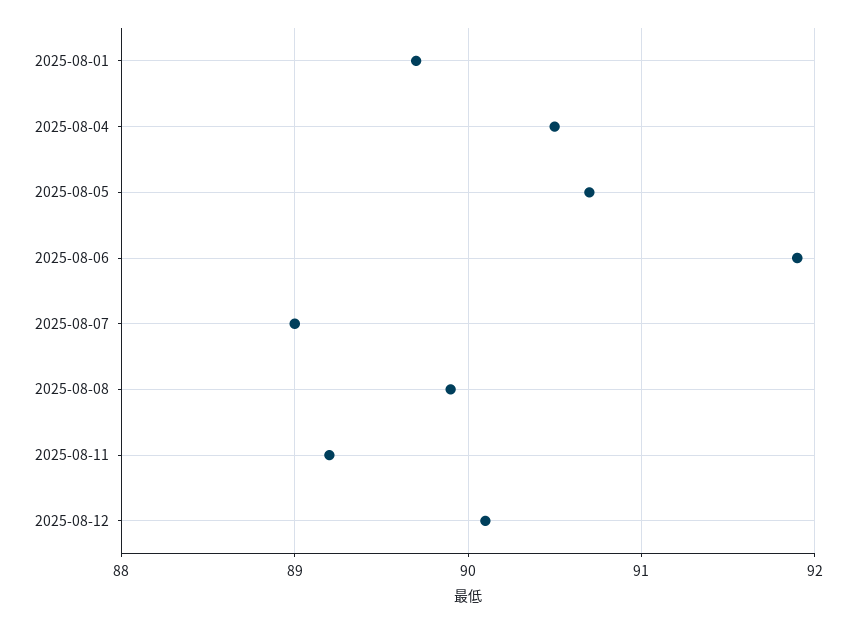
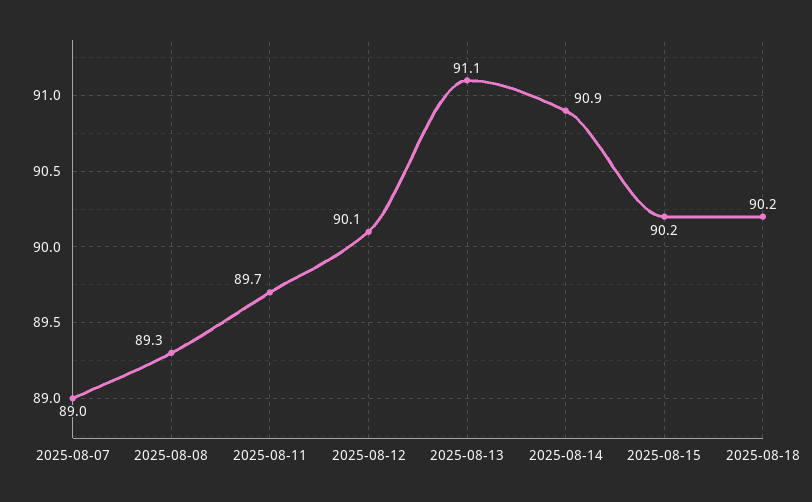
2025-08-01: 89.7 -> none
2025-08-04: 90.5 -> none
2025-08-05: 90.7 -> none
2025-08-06: 91.9 -> none
2025-08-08: 89.9 -> 89.3
2025-08-11: 89.2 -> 89.7
2025-08-13: none -> 91.1
2025-08-14: none -> 90.9
2025-08-15: none -> 90.2
2025-08-18: none -> 90.2

